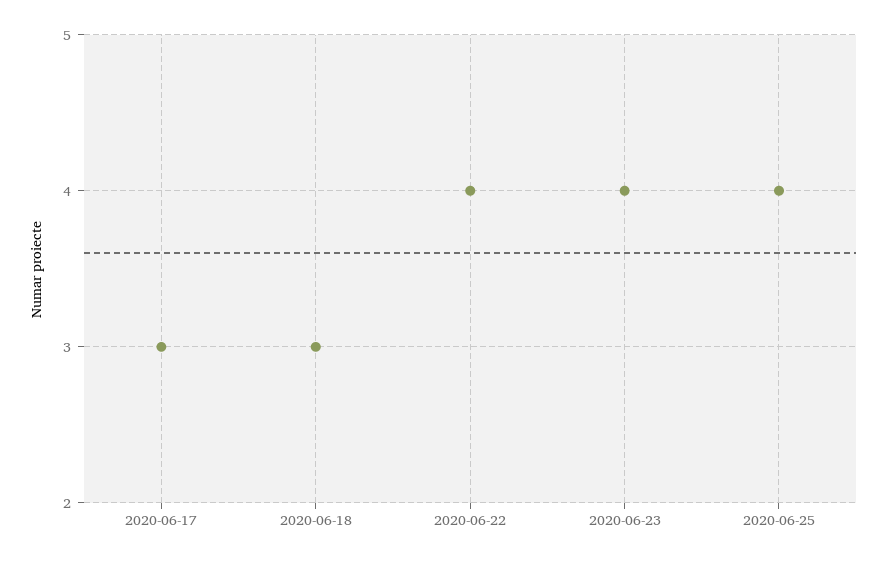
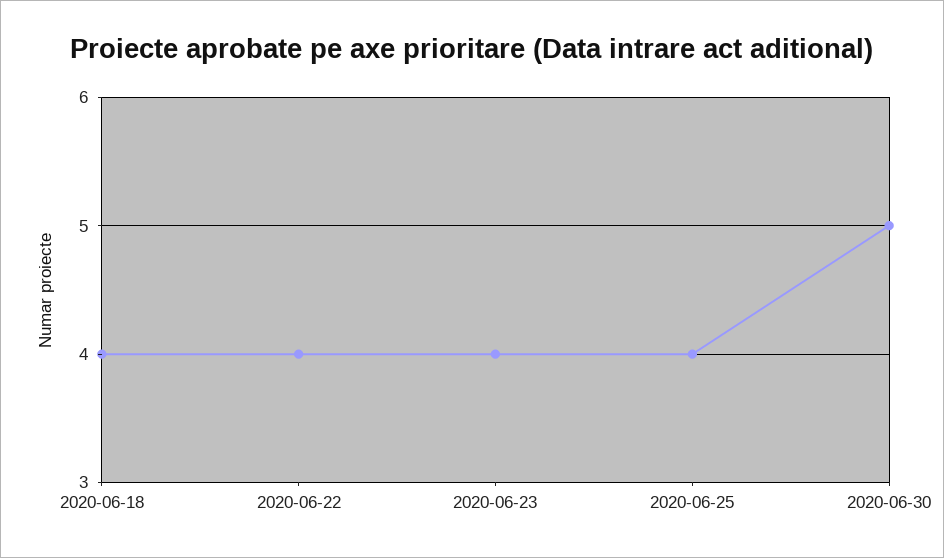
2020-06-17: 3 -> none
2020-06-18: 3 -> 4
2020-06-30: none -> 5

